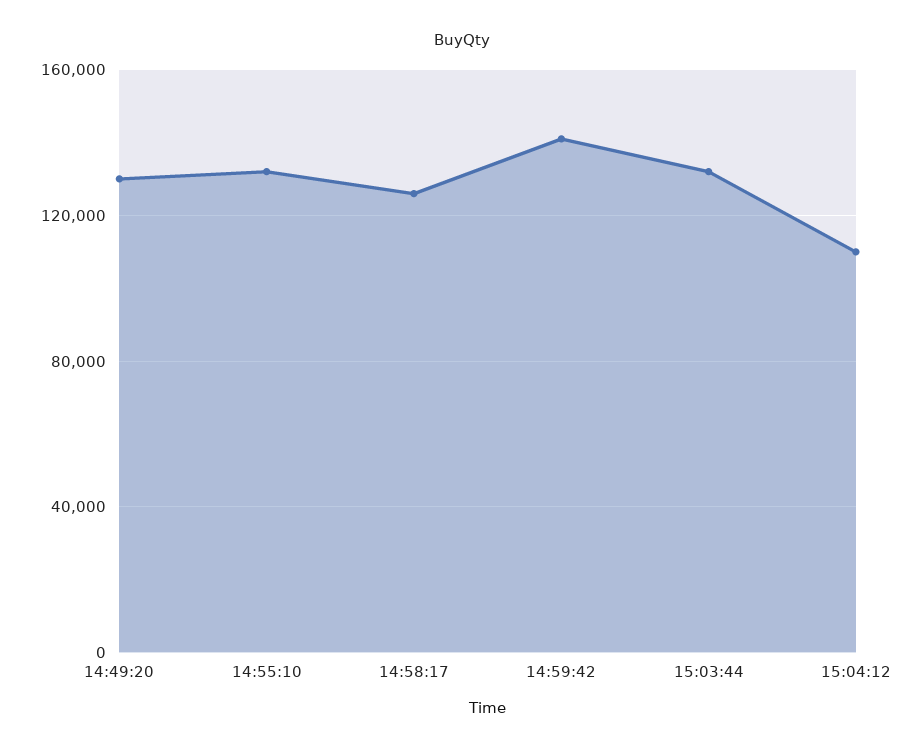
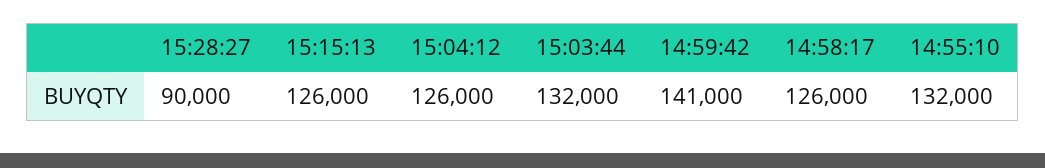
14:49:20: 130000 -> none
15:04:12: 110000 -> 126000
15:28:27: none -> 90000
15:15:13: none -> 126000

